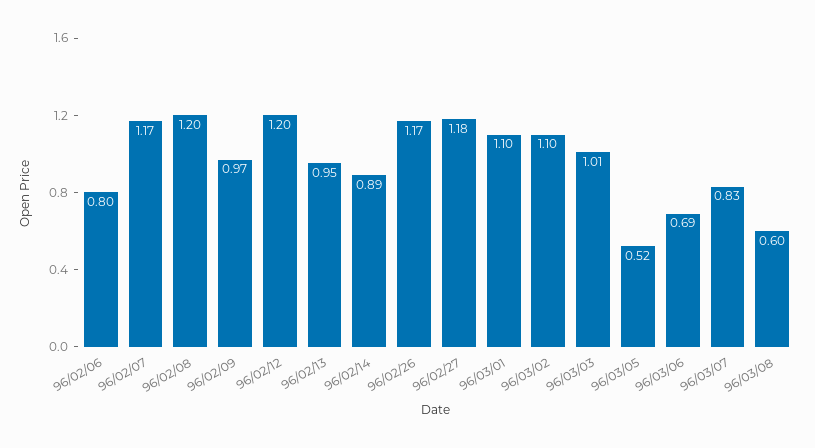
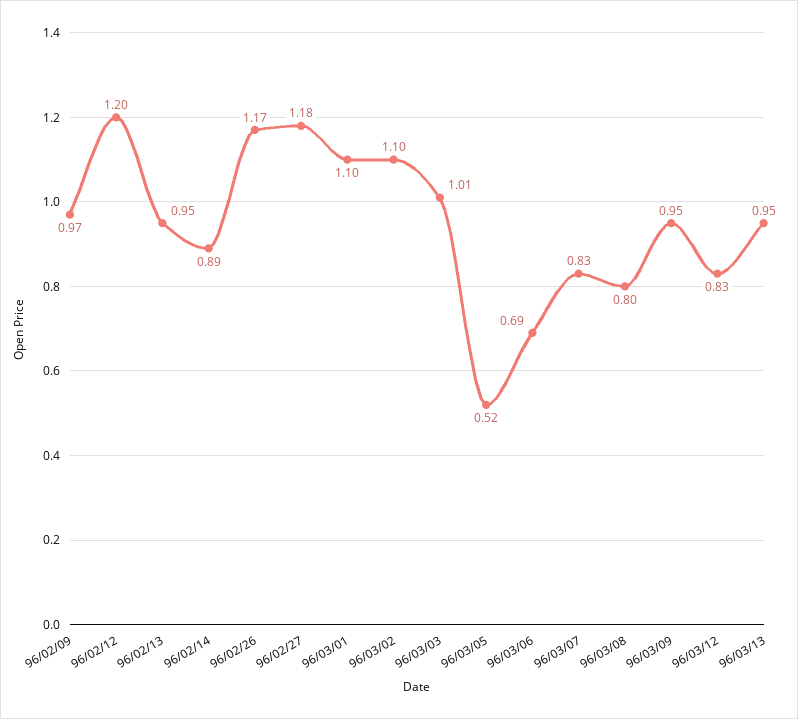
96/02/06: 0.8 -> none
96/02/07: 1.17 -> none
96/02/08: 1.2 -> none
96/03/08: 0.6 -> 0.8
96/03/09: none -> 0.95
96/03/12: none -> 0.83
96/03/13: none -> 0.95

